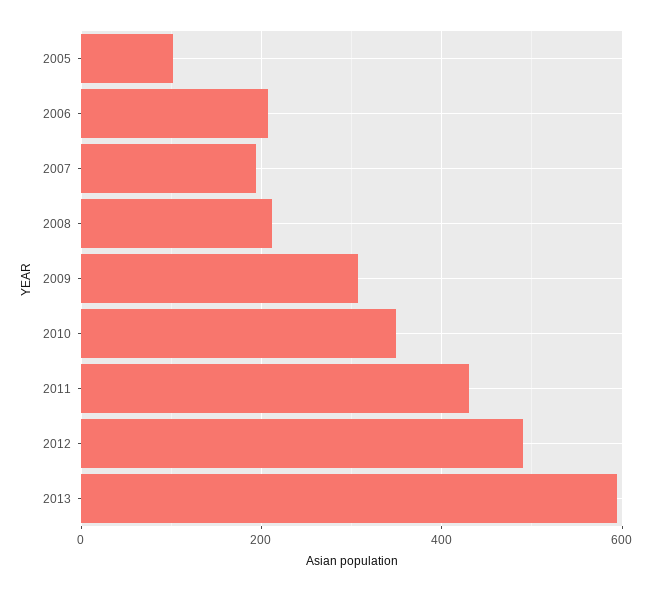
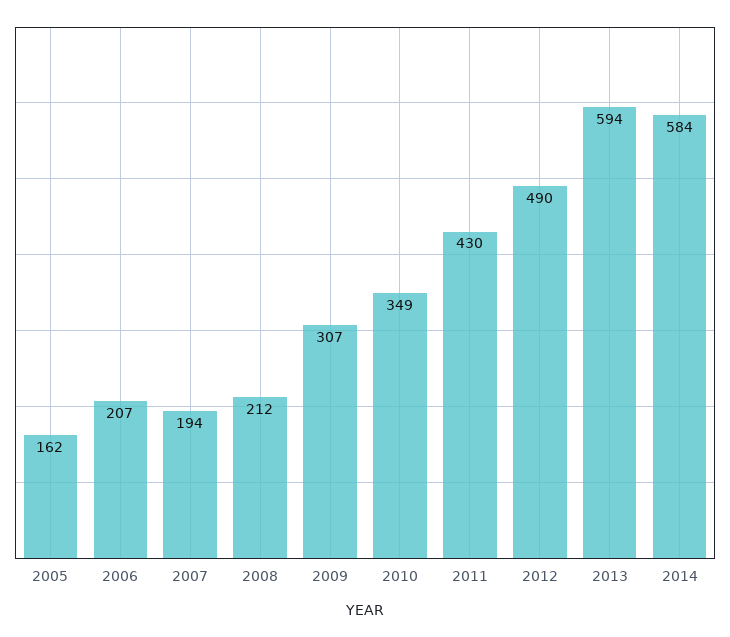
2005: 100 -> 162
2014: none -> 584

